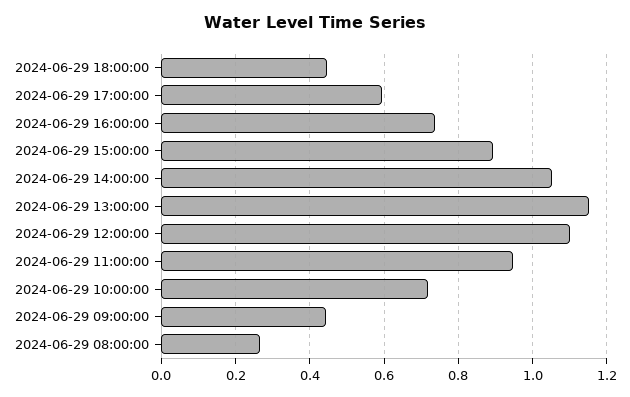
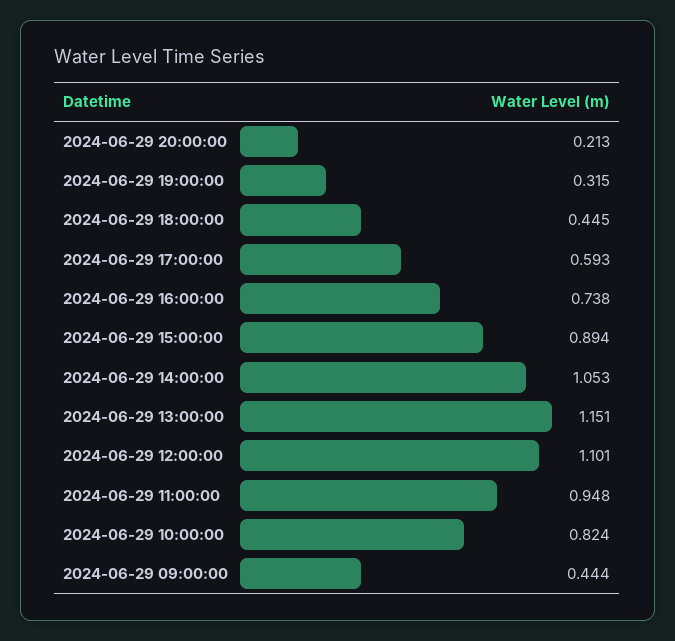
2024-06-29 10:00:00: 0.72 -> 0.824
2024-06-29 08:00:00: 0.26 -> none
2024-06-29 20:00:00: none -> 0.213
2024-06-29 19:00:00: none -> 0.315

